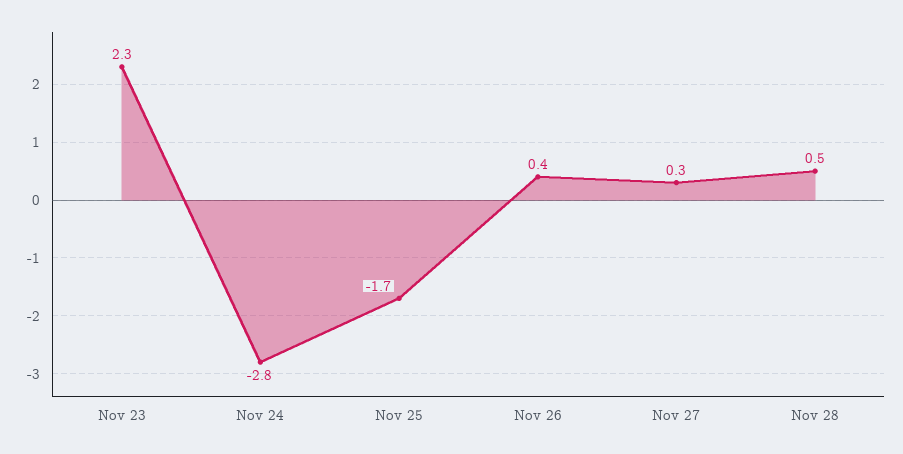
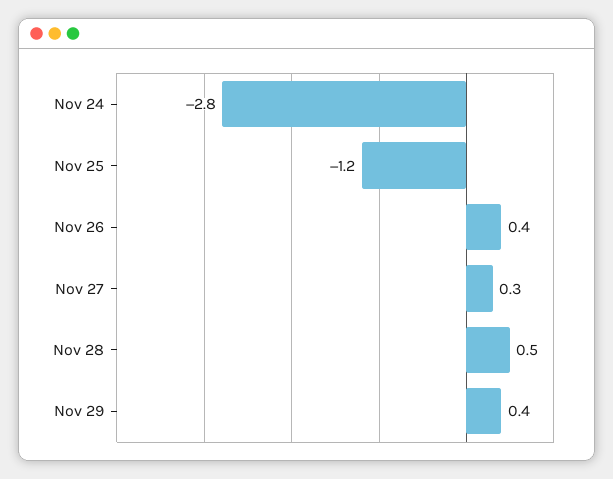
Nov 23: 2.3 -> none
Nov 25: -1.7 -> -1.2
Nov 29: none -> 0.4

